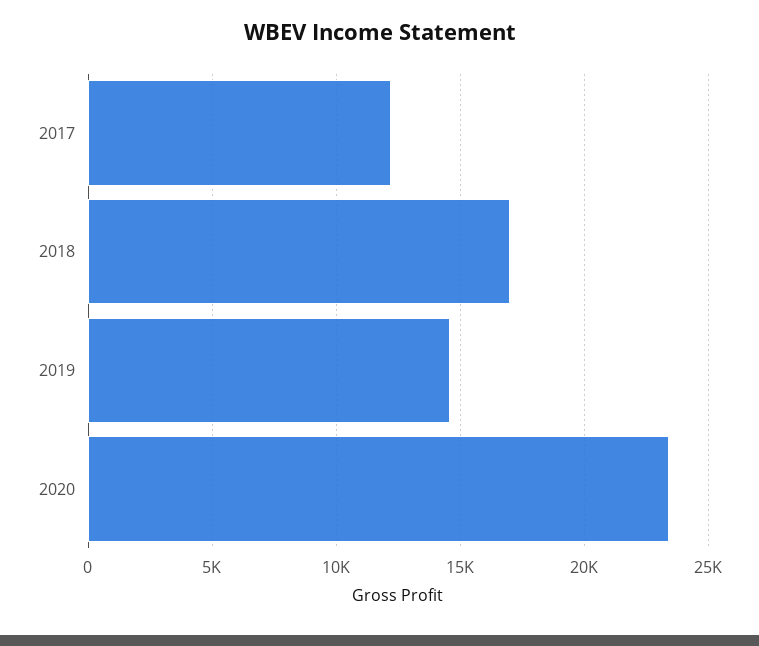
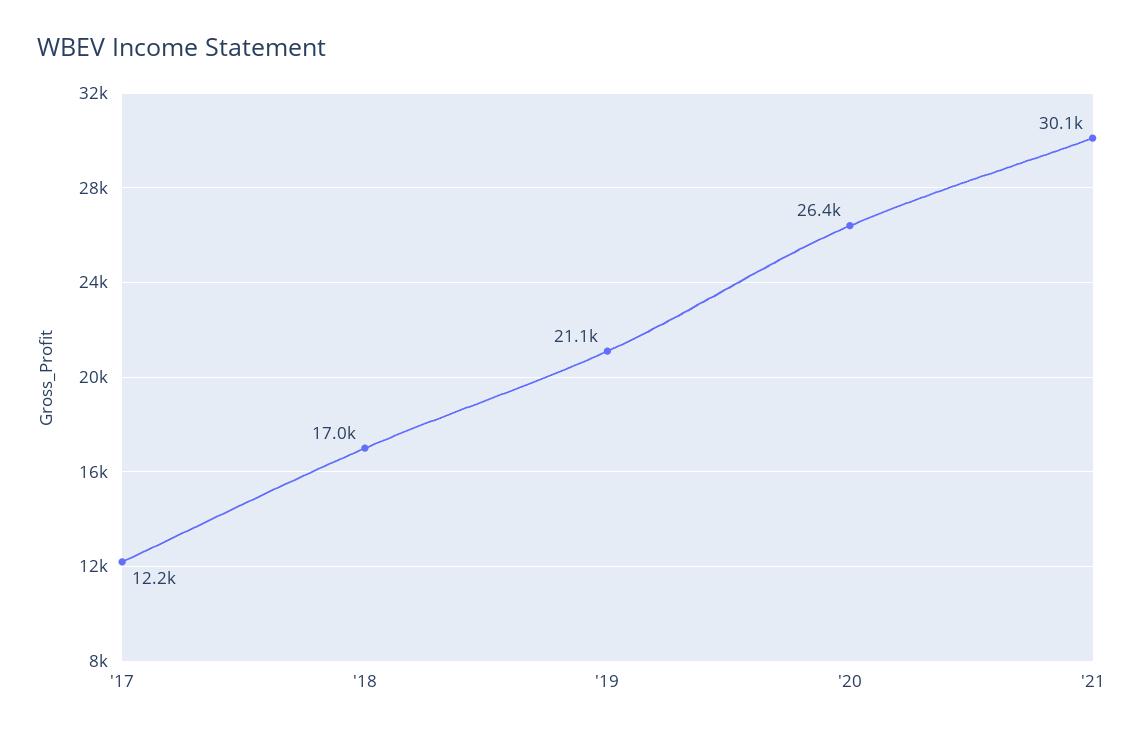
2019: 14500 -> 21100
2020: 23500 -> 26400
'21: none -> 30100

